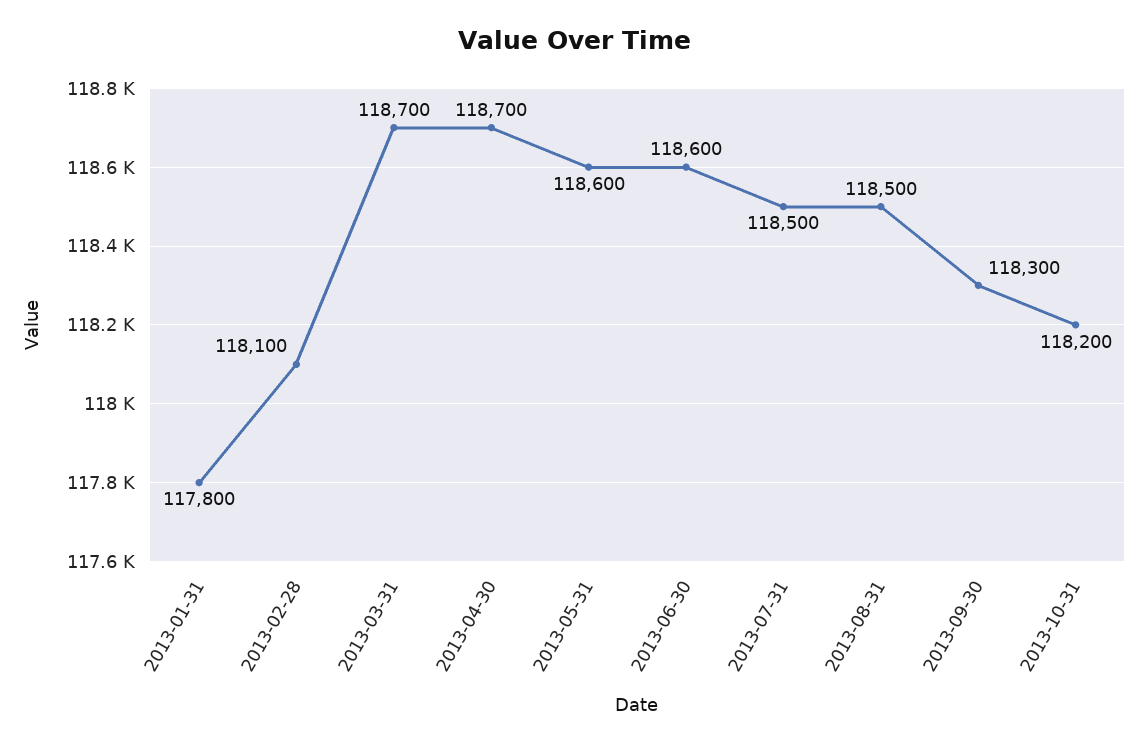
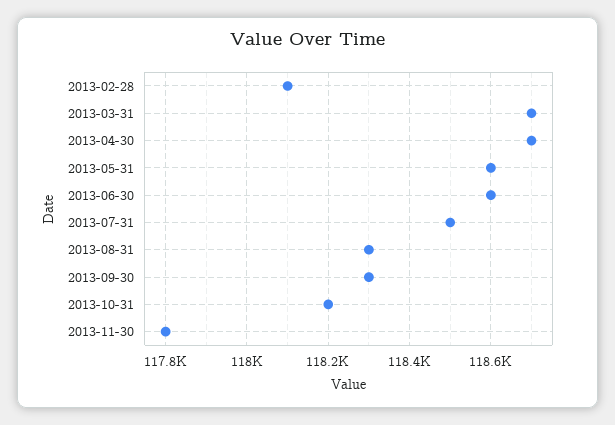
2013-01-31: 117800 -> none
2013-08-31: 118500 -> 118300
2013-11-30: none -> 117800

